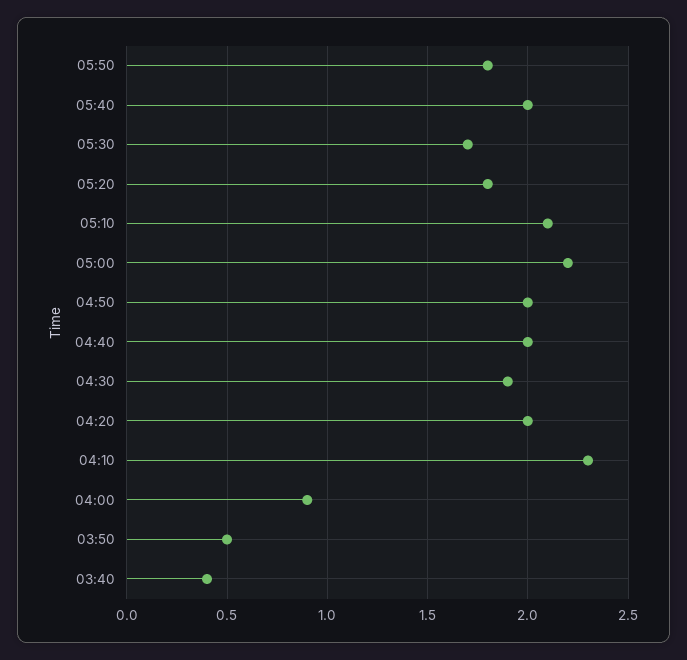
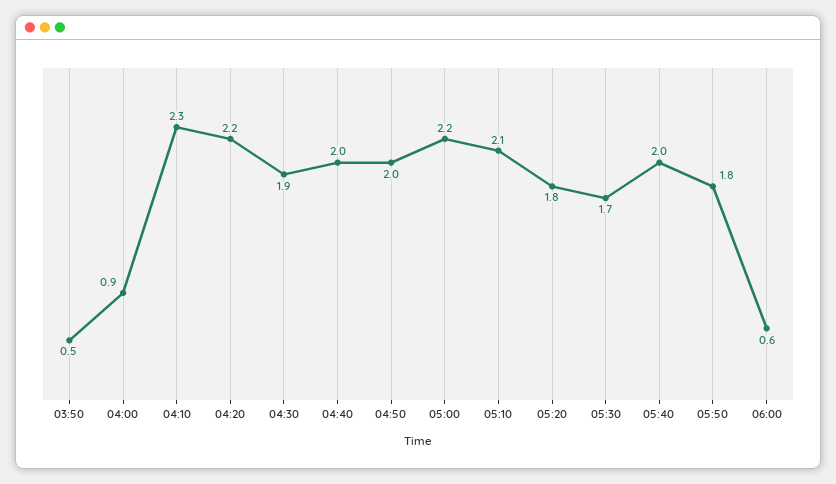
04:20: 2 -> 2.2
03:40: 0.4 -> none
06:00: none -> 0.6

